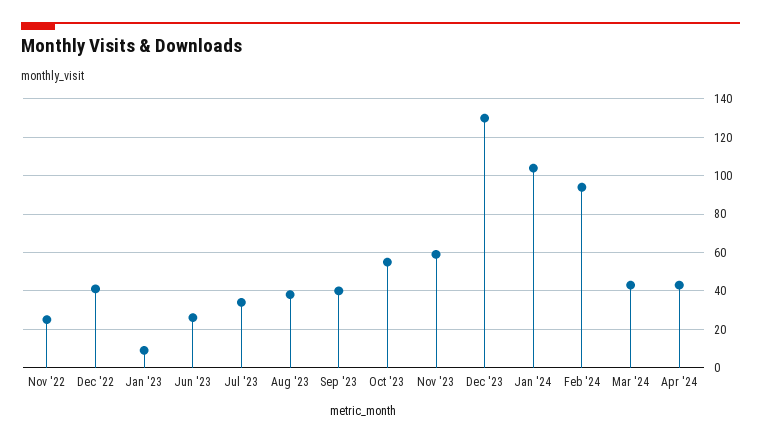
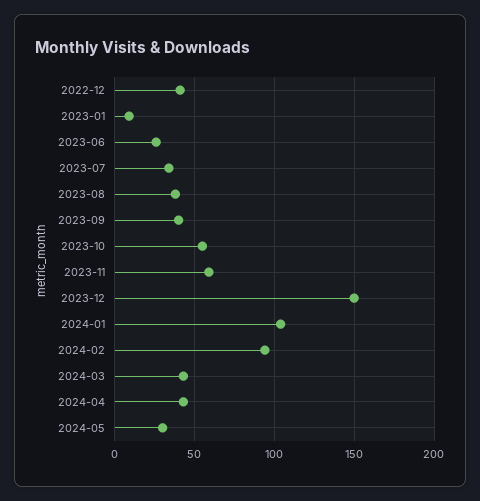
Nov '22: 25 -> none
Dec '23: 130 -> 150
2024-05: none -> 30

